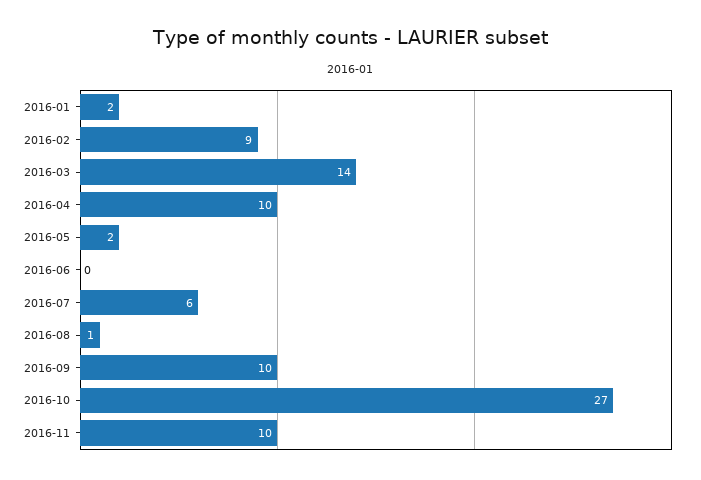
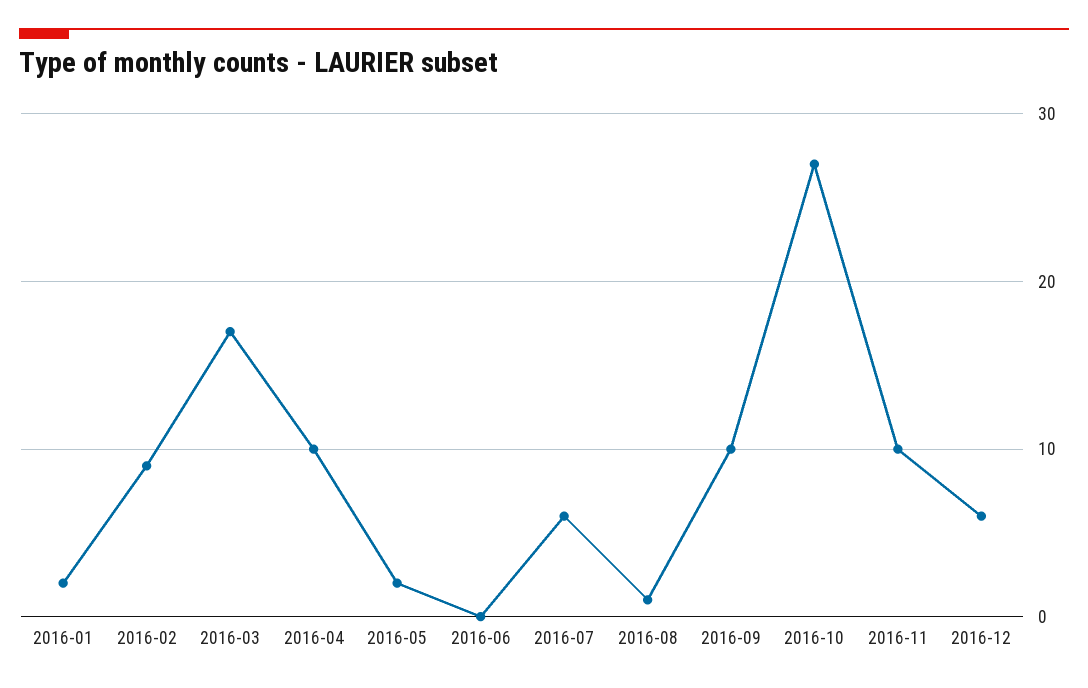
2016-03: 14 -> 17
2016-12: none -> 6

